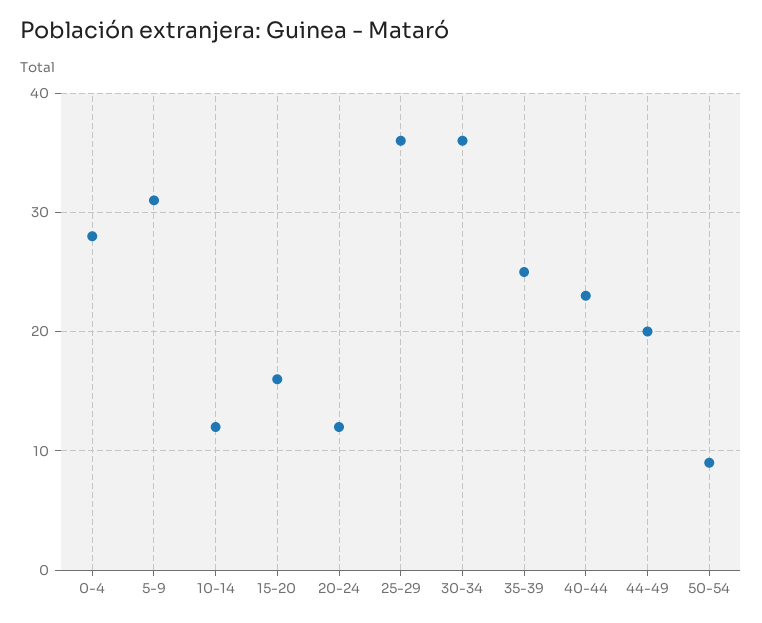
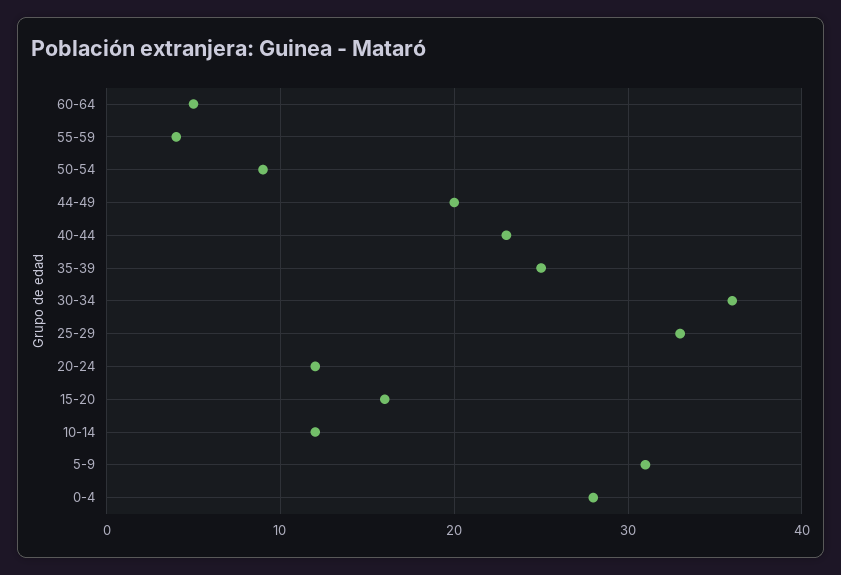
25-29: 36 -> 33
60-64: none -> 5
55-59: none -> 4

